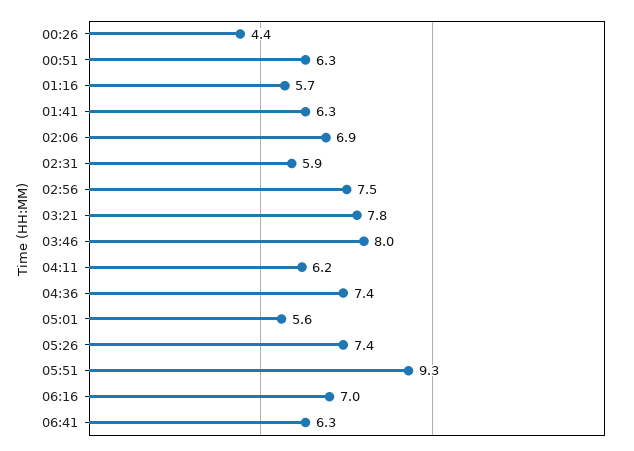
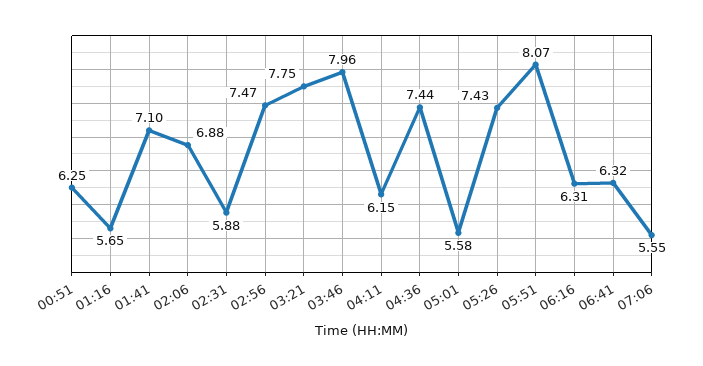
00:26: 4.4 -> none
01:41: 6.3 -> 7.1
05:51: 9.3 -> 8.07
06:16: 7 -> 6.31
07:06: none -> 5.55

